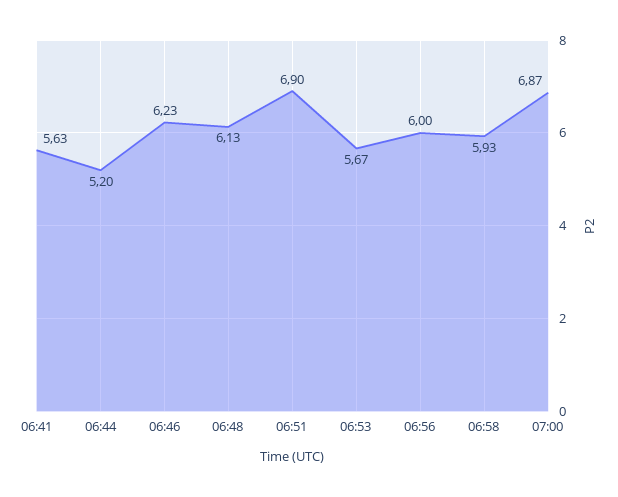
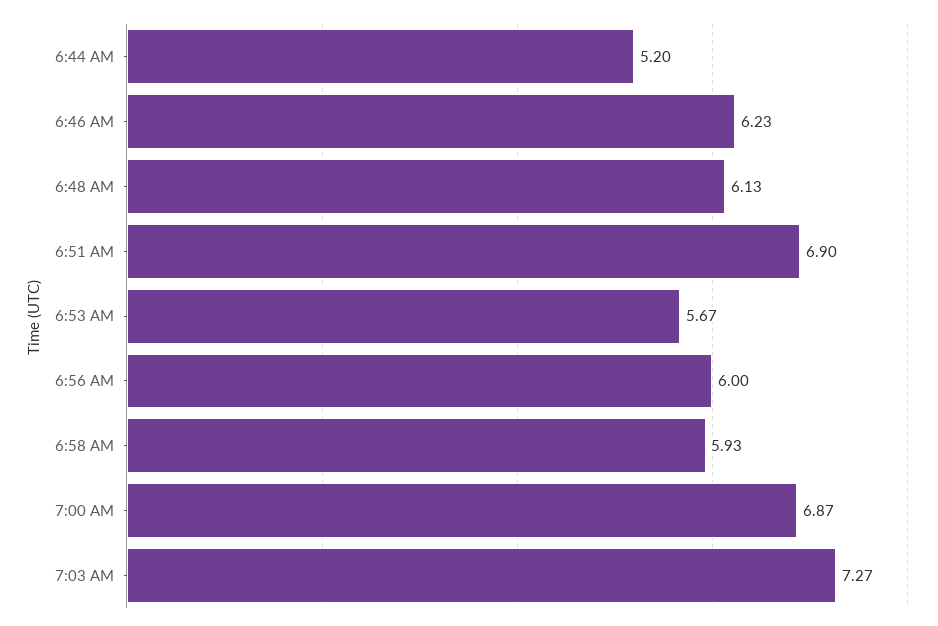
06:41: 5.63 -> none
7:03 AM: none -> 7.27

